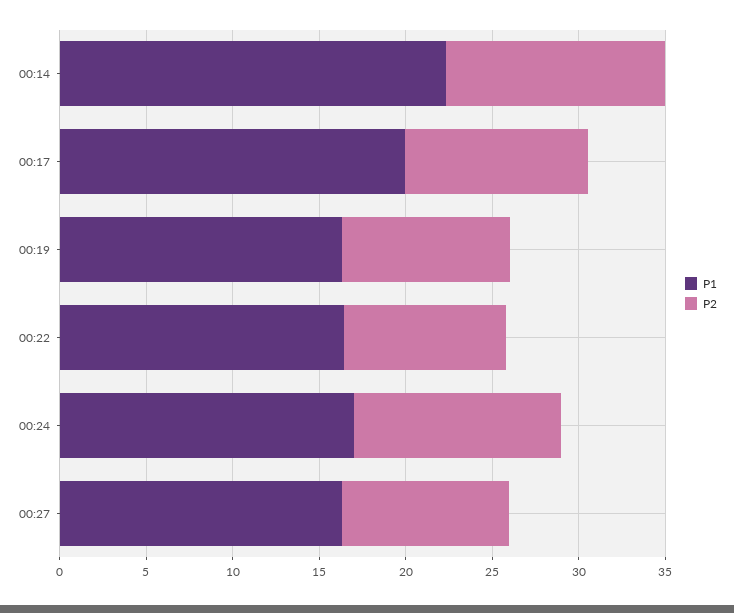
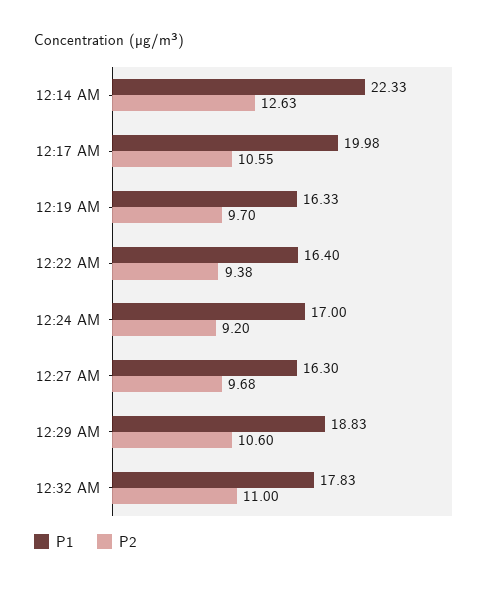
P2, 00:24: 12 -> 9.2
P1, 12:29 AM: none -> 18.83
P2, 12:29 AM: none -> 10.6
P1, 12:32 AM: none -> 17.83
P2, 12:32 AM: none -> 11

